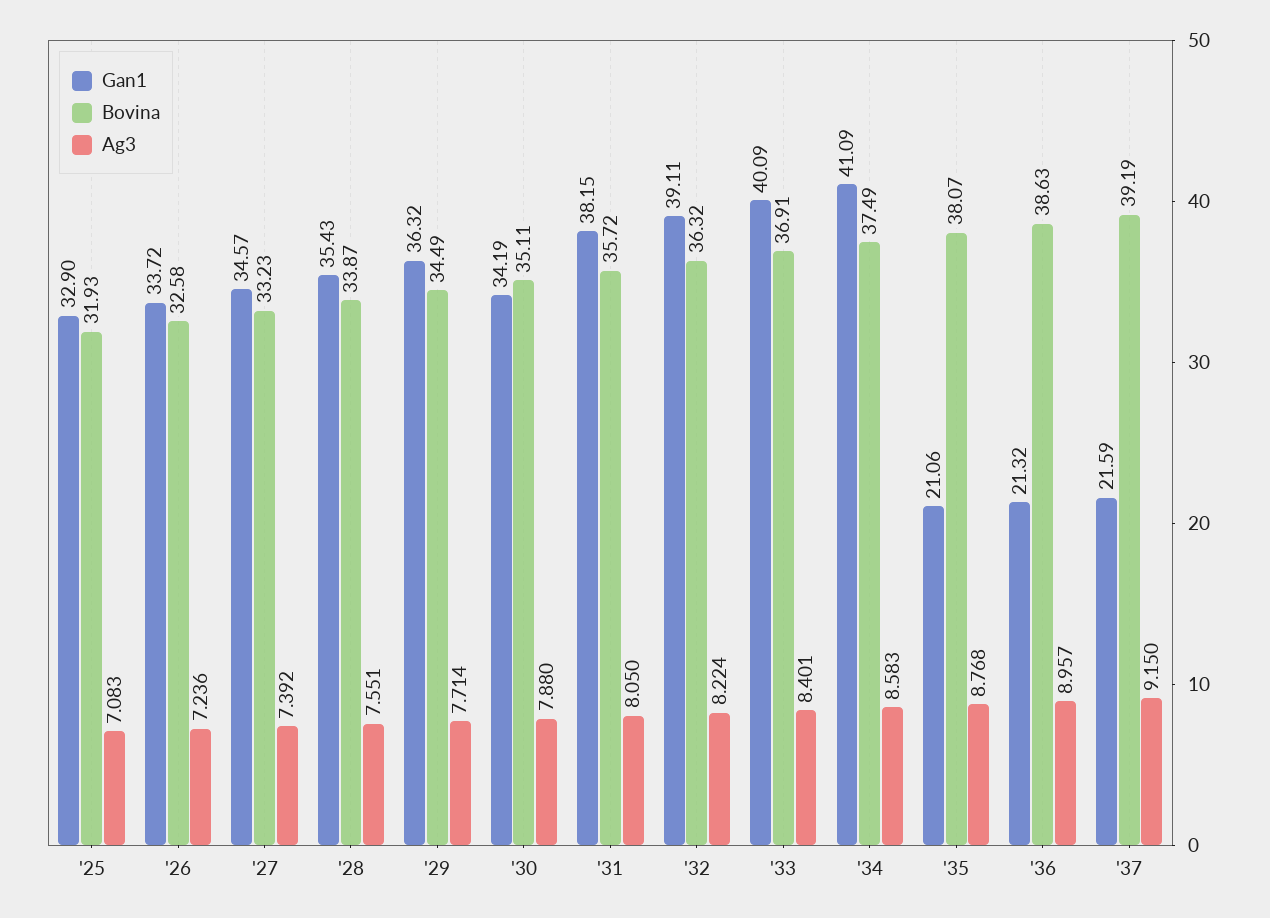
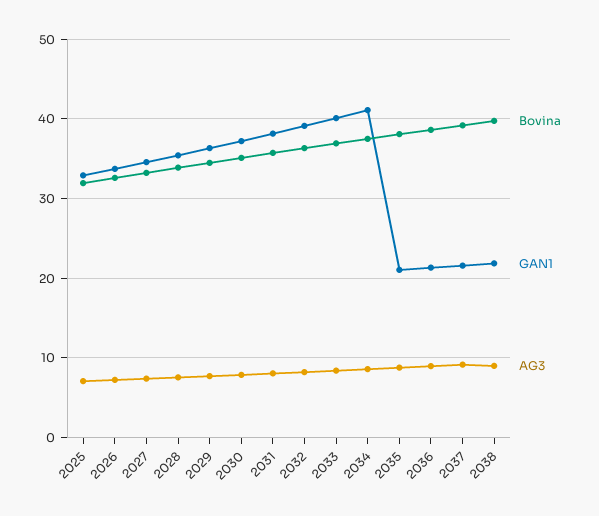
Gan1, '30: 34.19 -> 37
Bovina, 2038: none -> 40
Gan1, 2038: none -> 22
Ag3, 2038: none -> 9

